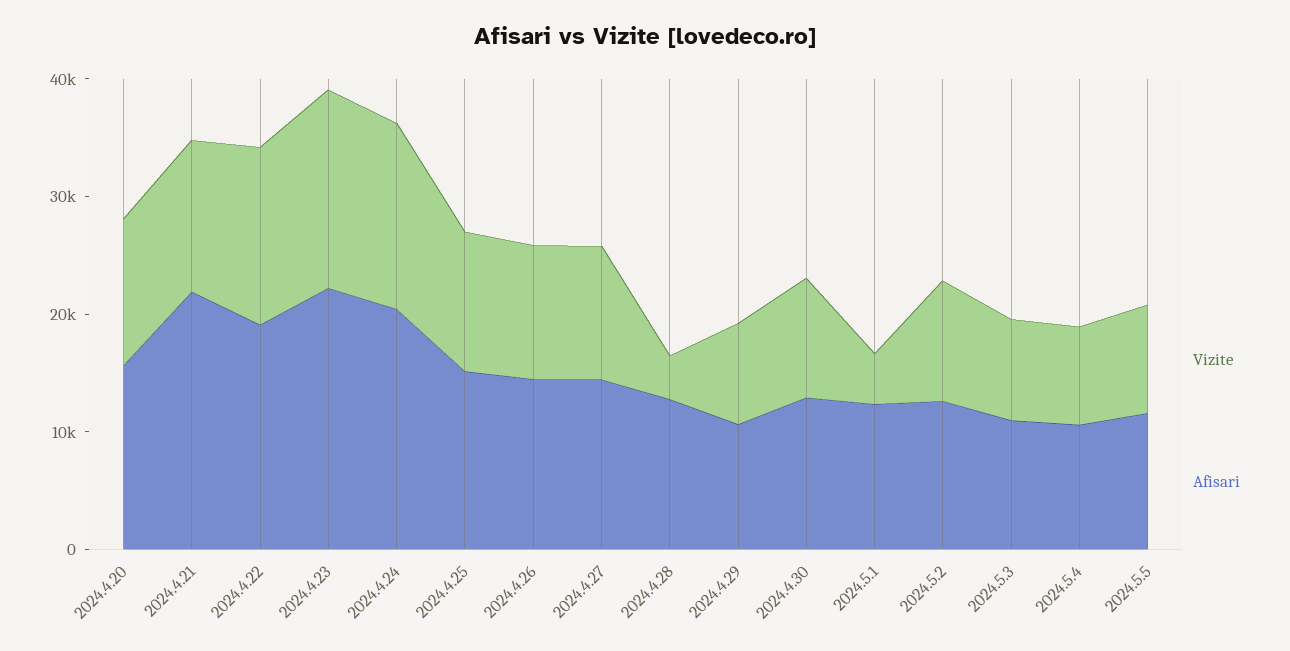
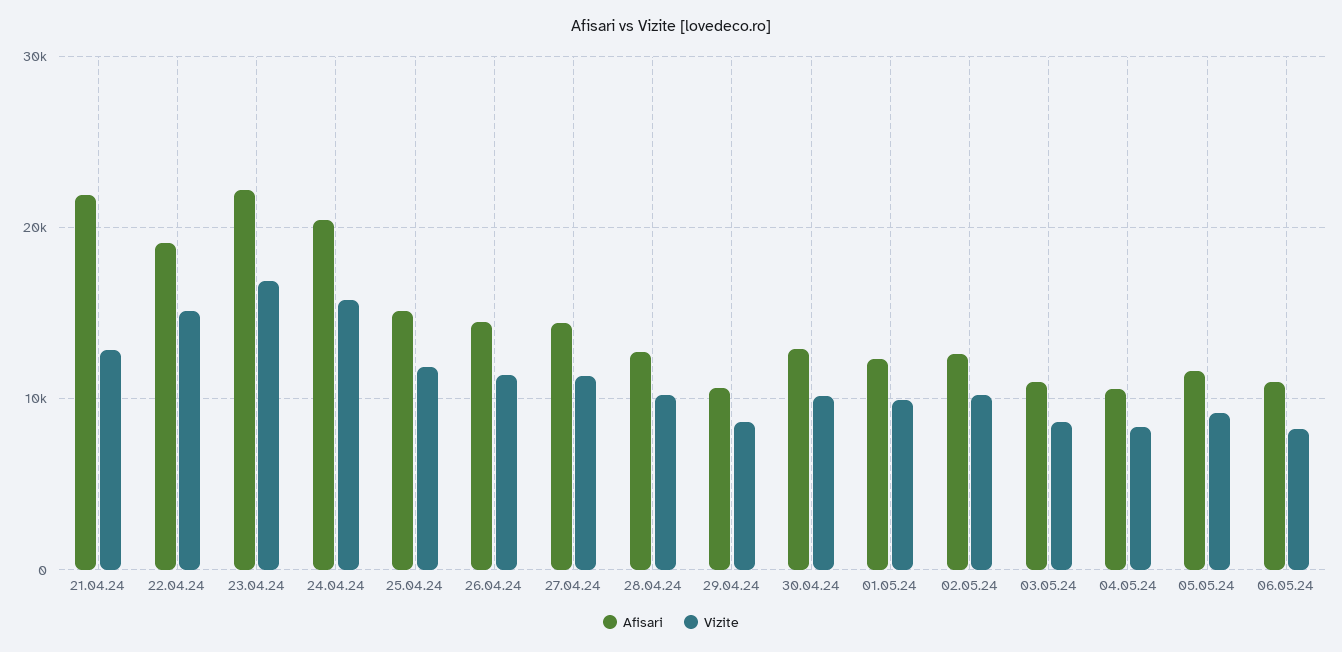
Vizite, 2024.4.20: 12000 -> none
Afisari, 2024.4.20: 16000 -> none
Vizite, 2024.4.28: 4000 -> 10000
Vizite, 2024.5.1: 4000 -> 10000
Afisari, 06.05.24: none -> 11000
Vizite, 06.05.24: none -> 8000

